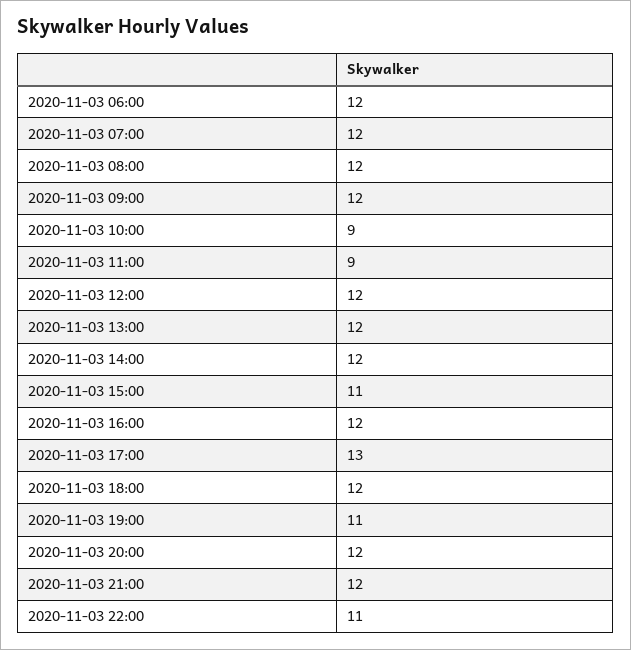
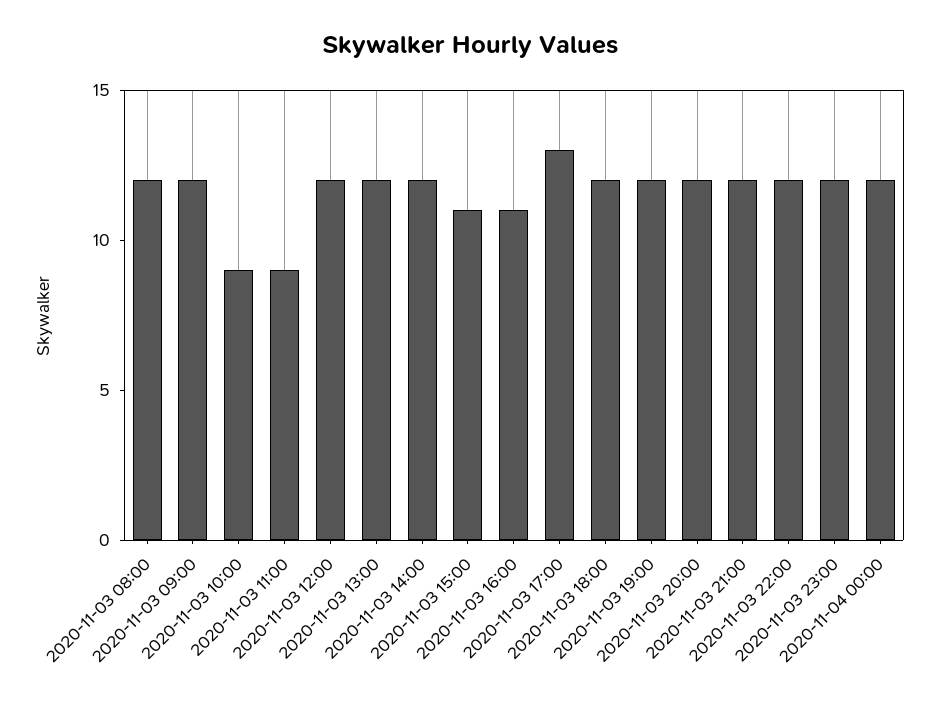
2020-11-03 06:00: 12 -> none
2020-11-03 07:00: 12 -> none
2020-11-03 16:00: 12 -> 11
2020-11-03 19:00: 11 -> 12
2020-11-03 22:00: 11 -> 12
2020-11-03 23:00: none -> 12
2020-11-04 00:00: none -> 12

